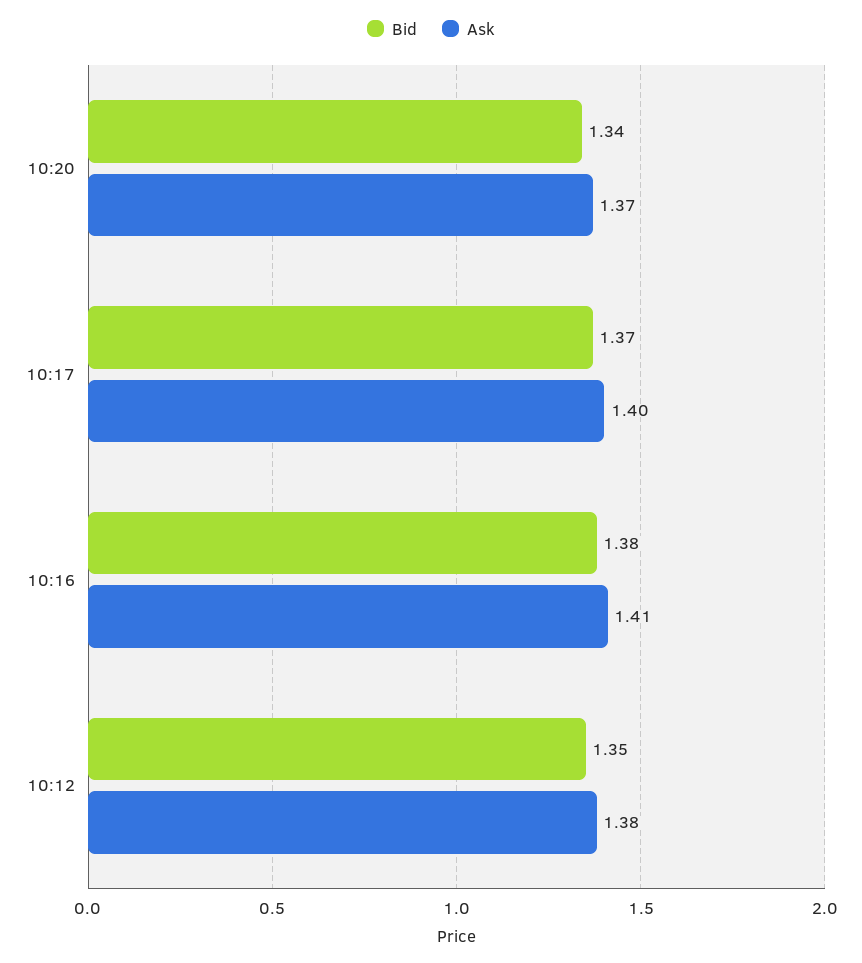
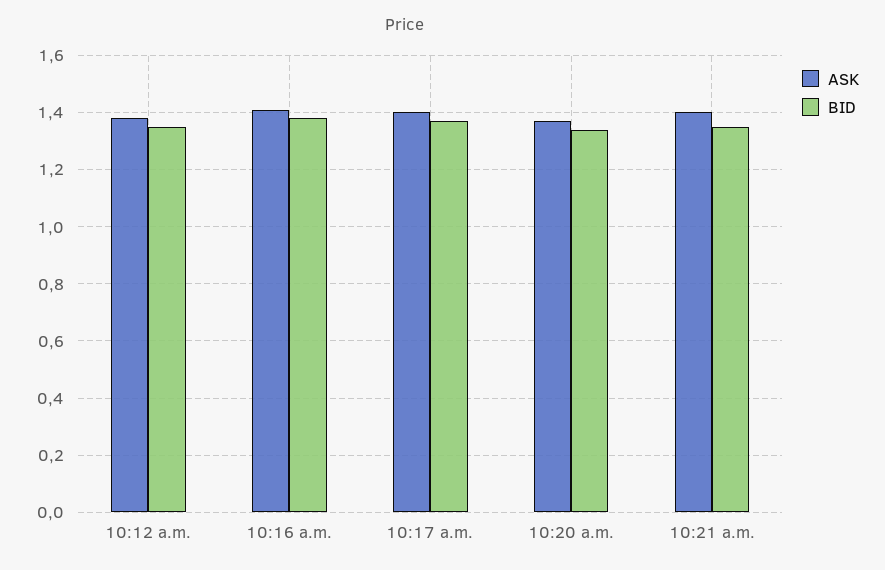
Ask, 10:21 a.m.: none -> 1.4
Bid, 10:21 a.m.: none -> 1.35

